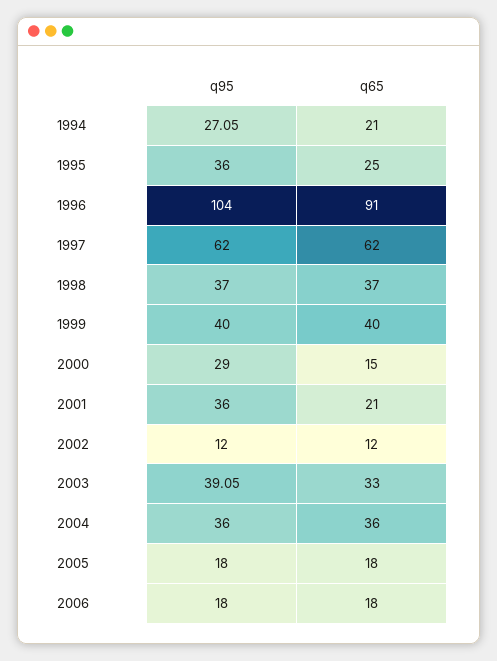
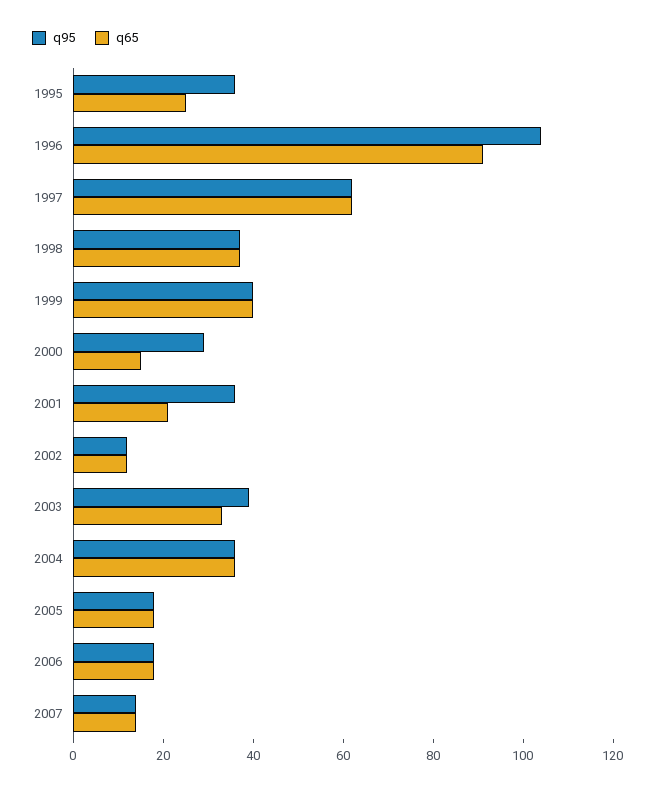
q95, 1994: 27.05 -> none
q65, 1994: 21 -> none
q95, 2007: none -> 15
q65, 2007: none -> 15

